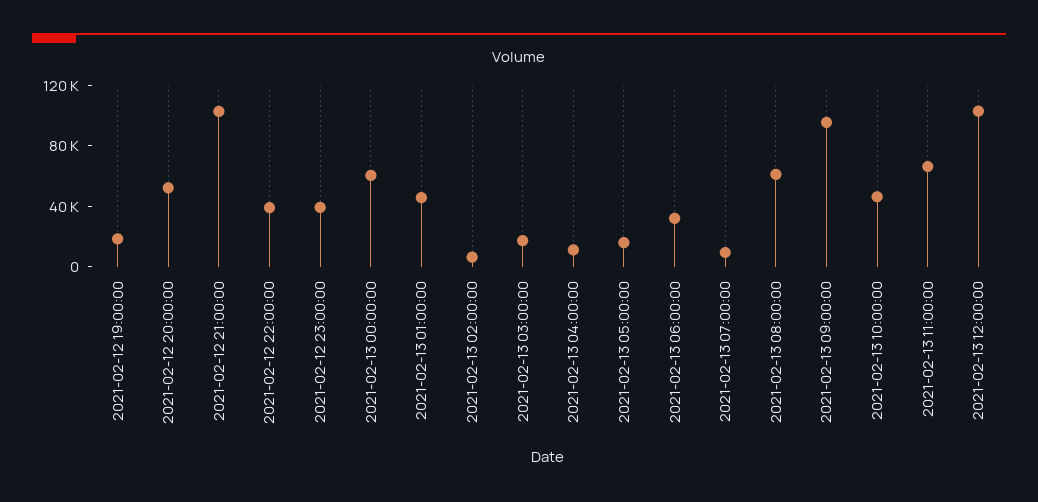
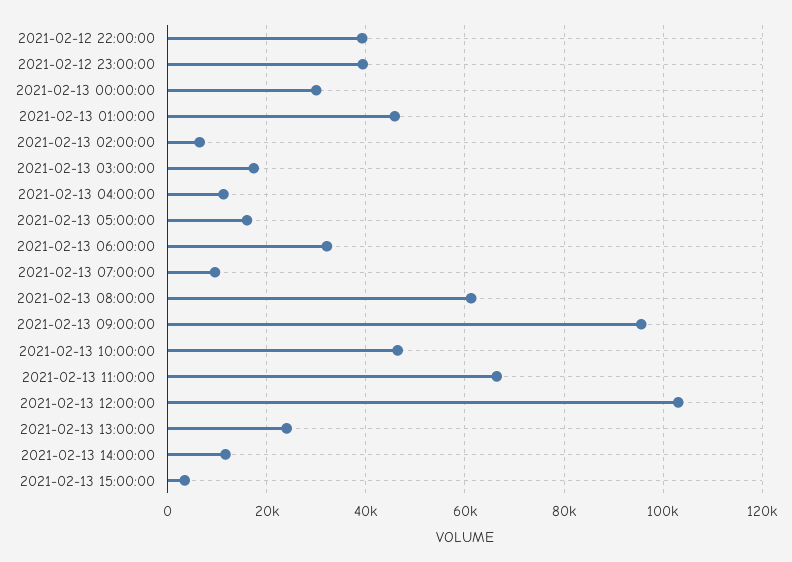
2021-02-12 19:00:00: 20000 -> none
2021-02-12 20:00:00: 50000 -> none
2021-02-12 21:00:00: 100000 -> none
2021-02-13 00:00:00: 60000 -> 30000
2021-02-13 13:00:00: none -> 24000
2021-02-13 14:00:00: none -> 12000
2021-02-13 15:00:00: none -> 4000

